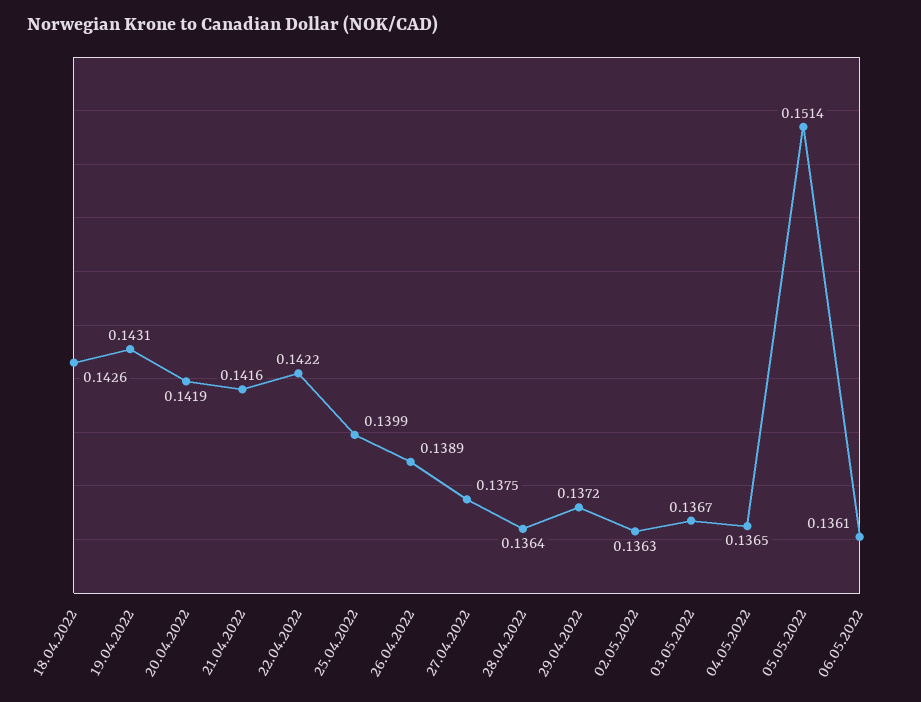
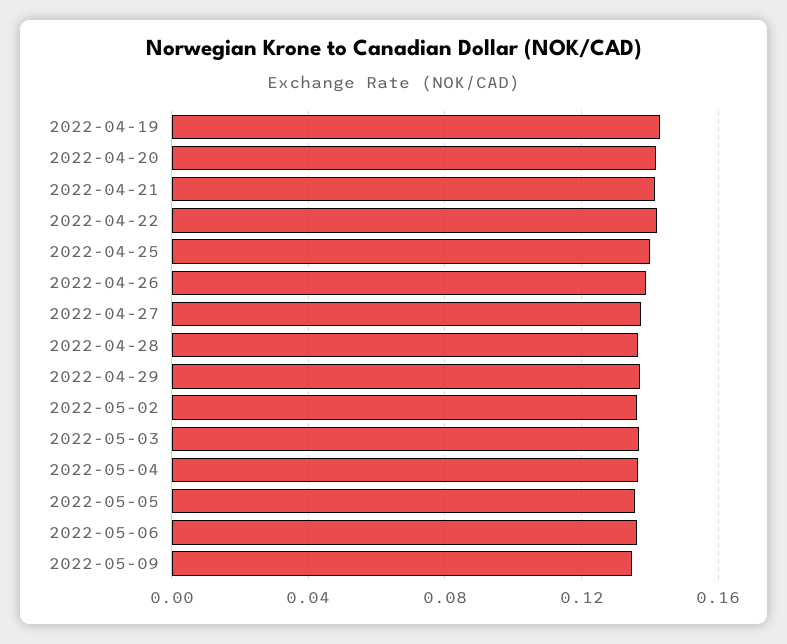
18.04.2022: 0.1426 -> none
05.05.2022: 0.1514 -> 0.135
2022-05-09: none -> 0.135

